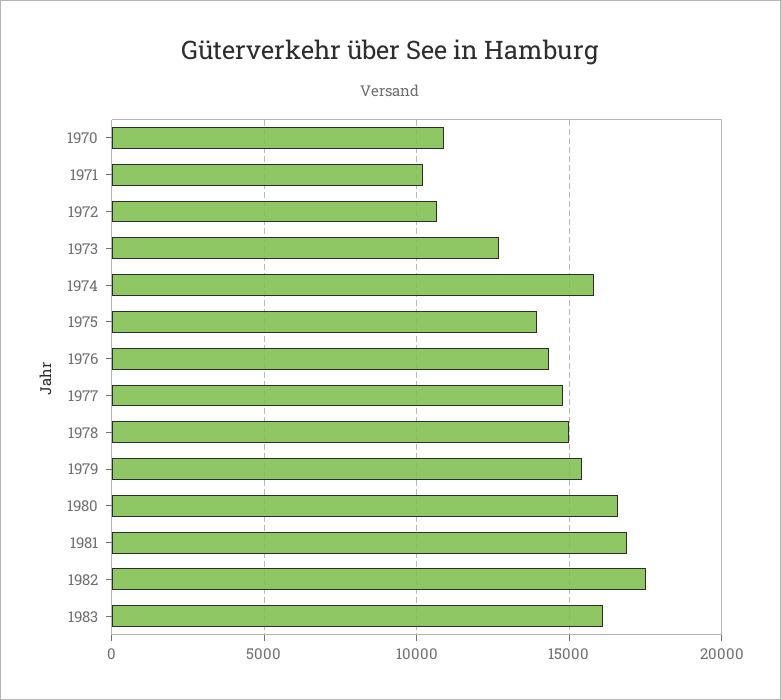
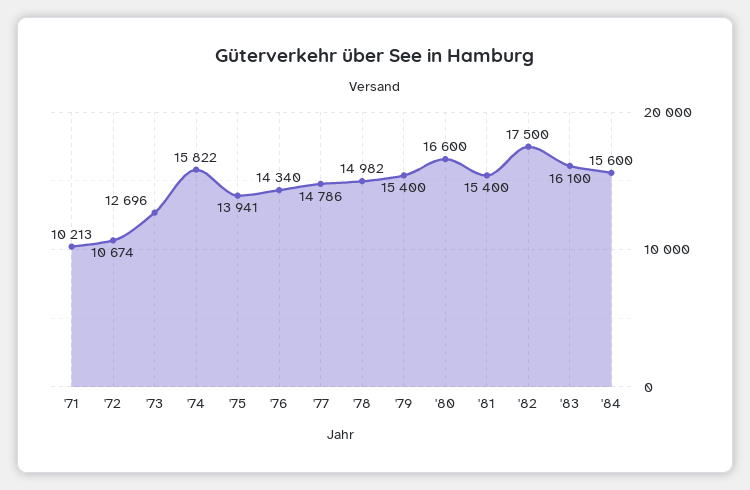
1970: 11000 -> none
1981: 17000 -> 15400
'84: none -> 15600

